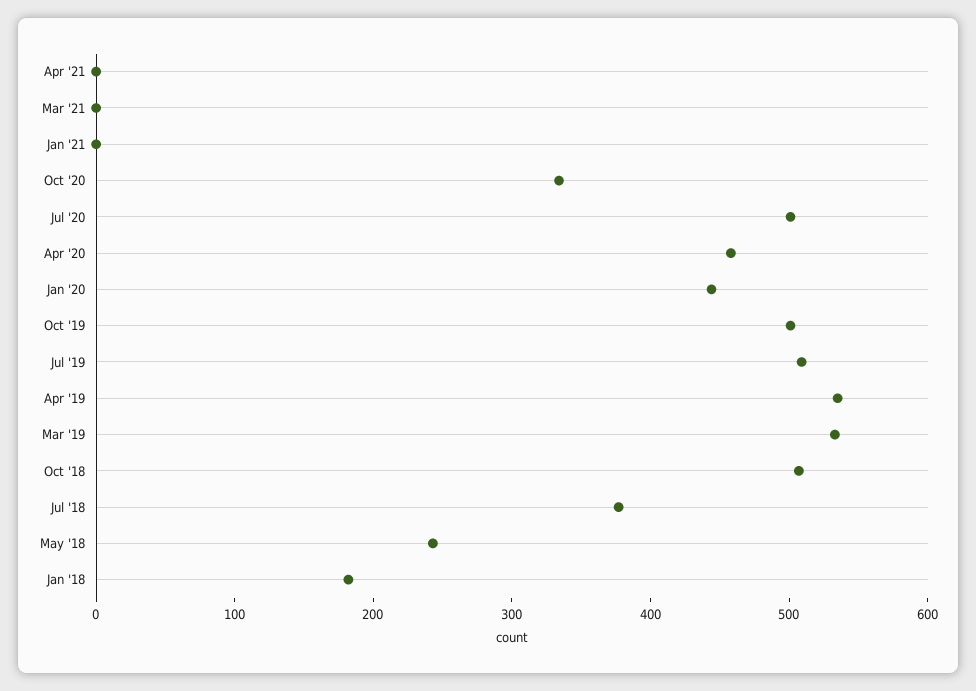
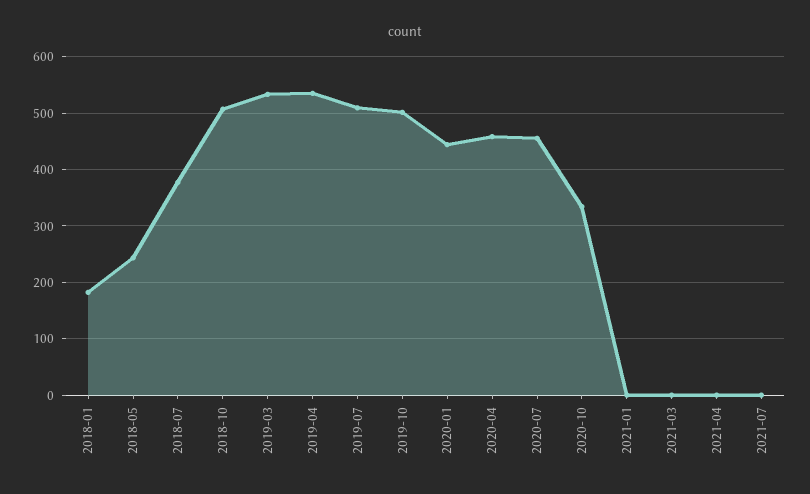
Jul '20: 500 -> 460
2021-07: none -> 0

